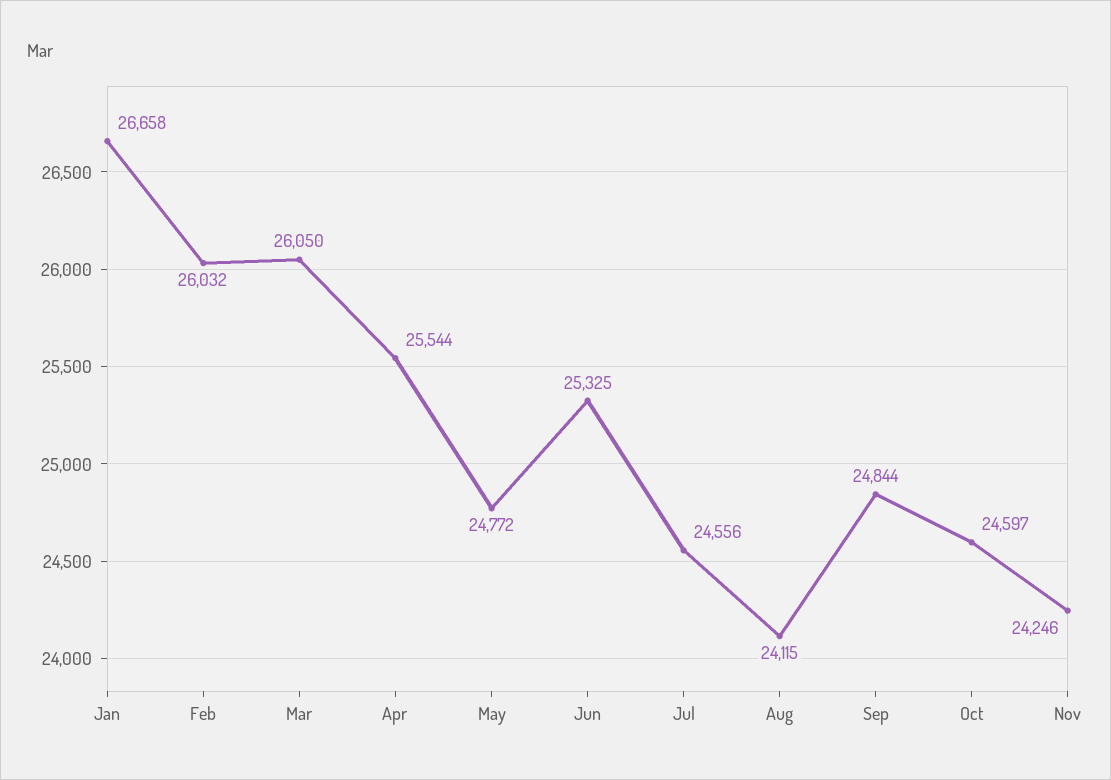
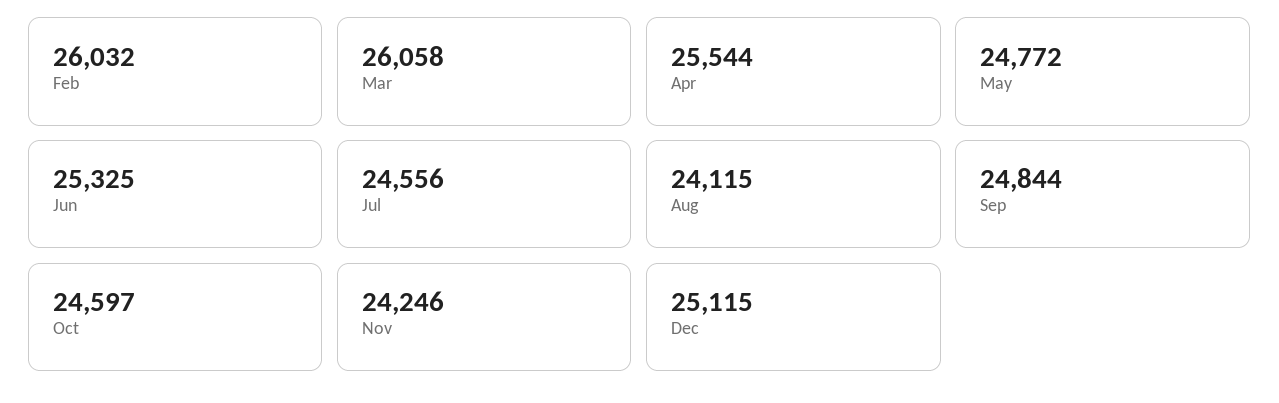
Jan: 26658 -> none
Mar: 26050 -> 26058
Dec: none -> 25115

